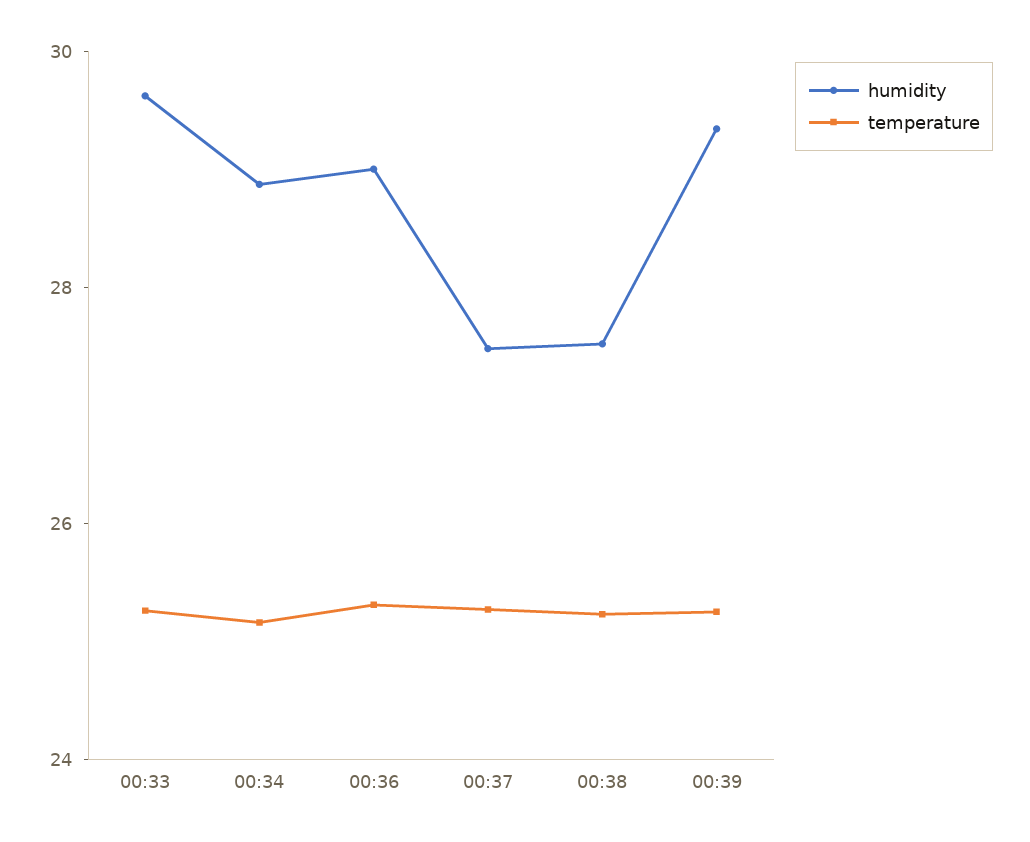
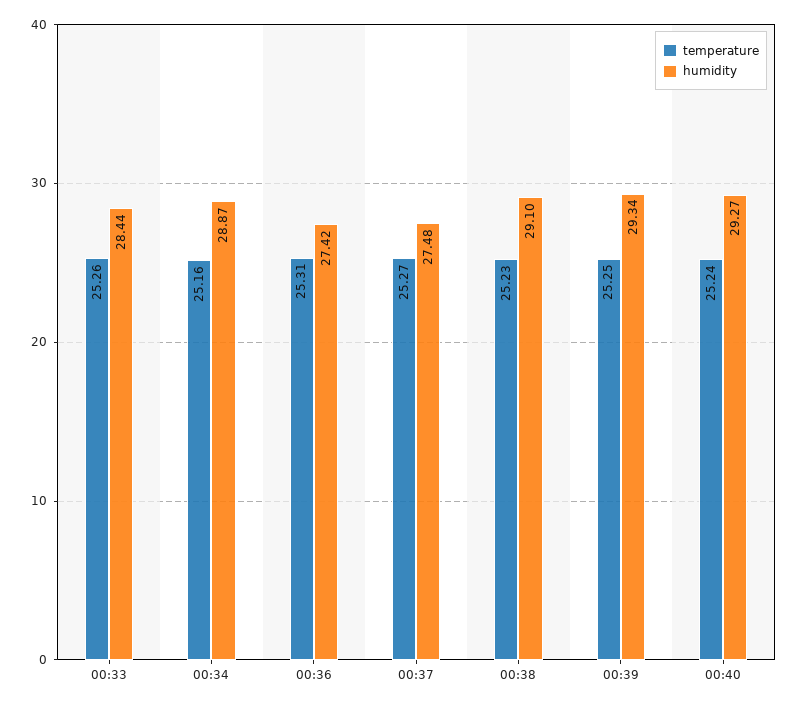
humidity, 00:33: 29.5 -> 28.44
humidity, 00:36: 29 -> 27.42
humidity, 00:38: 27.5 -> 29.1
temperature, 00:40: none -> 25.24
humidity, 00:40: none -> 29.27

